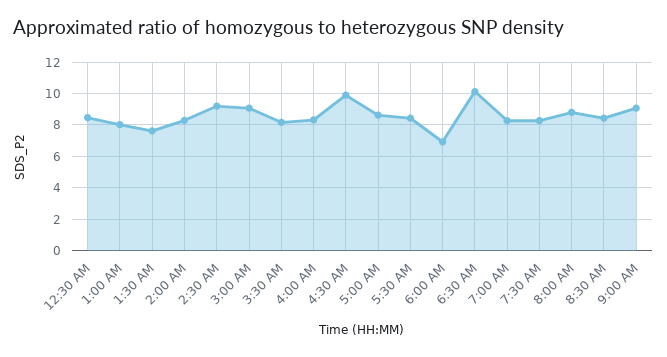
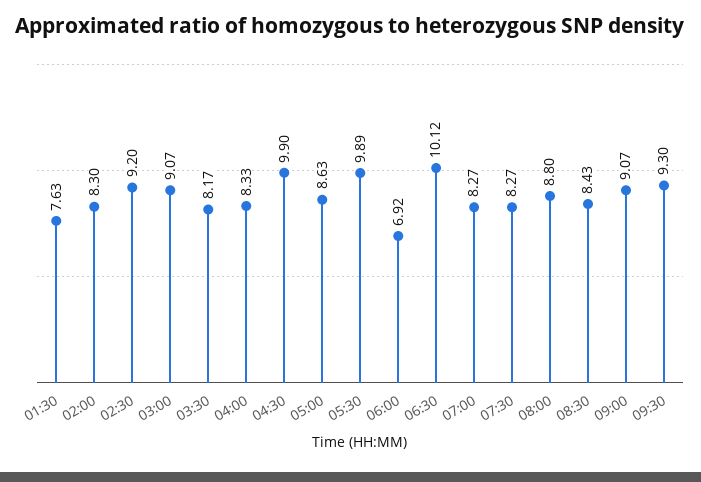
12:30 AM: 8.5 -> none
1:00 AM: 8 -> none
5:30 AM: 8.5 -> 9.89
09:30: none -> 9.3

